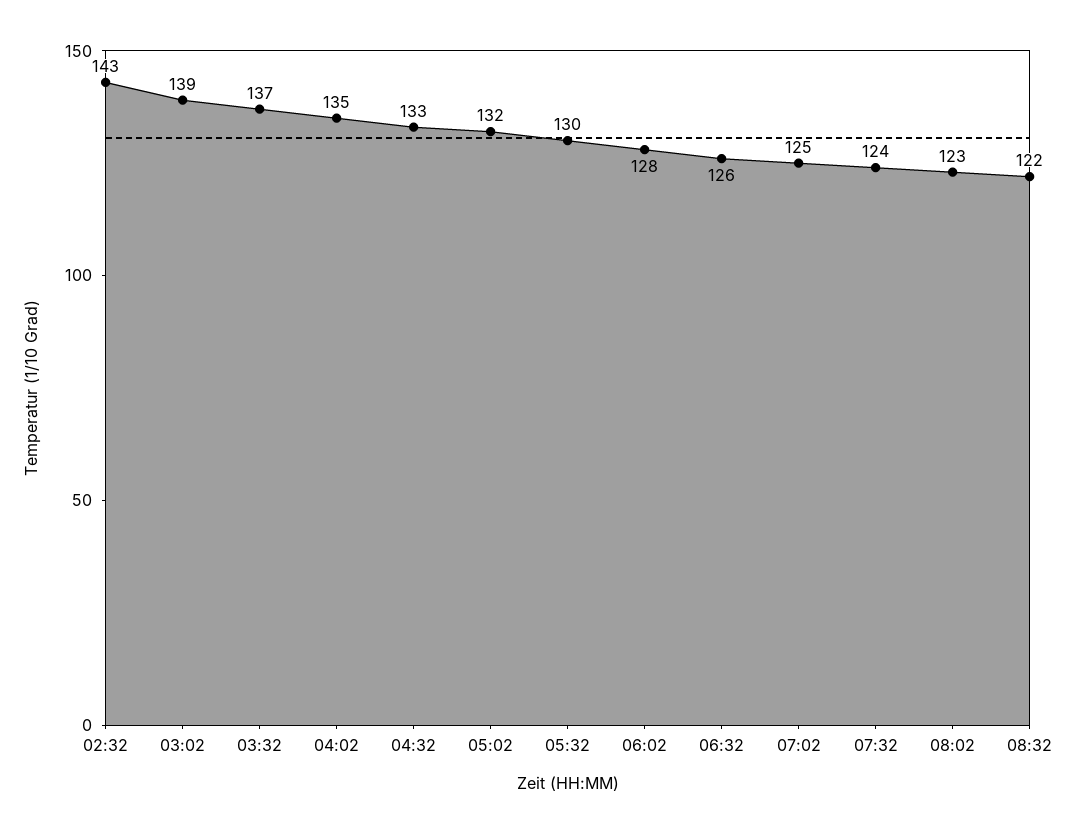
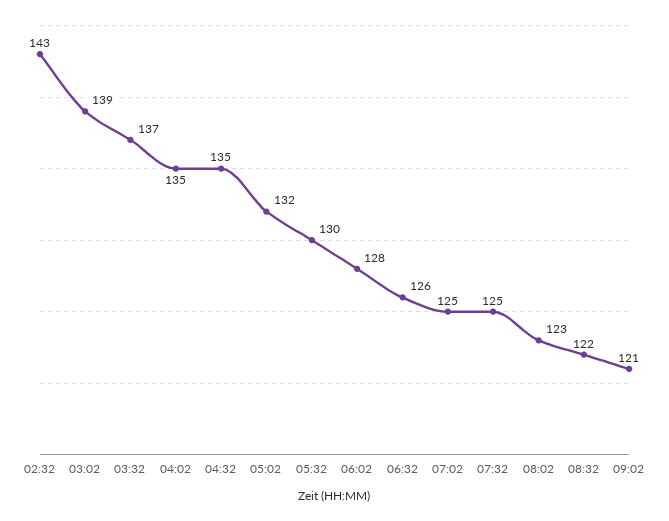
04:32: 133 -> 135
07:32: 124 -> 125
09:02: none -> 121

